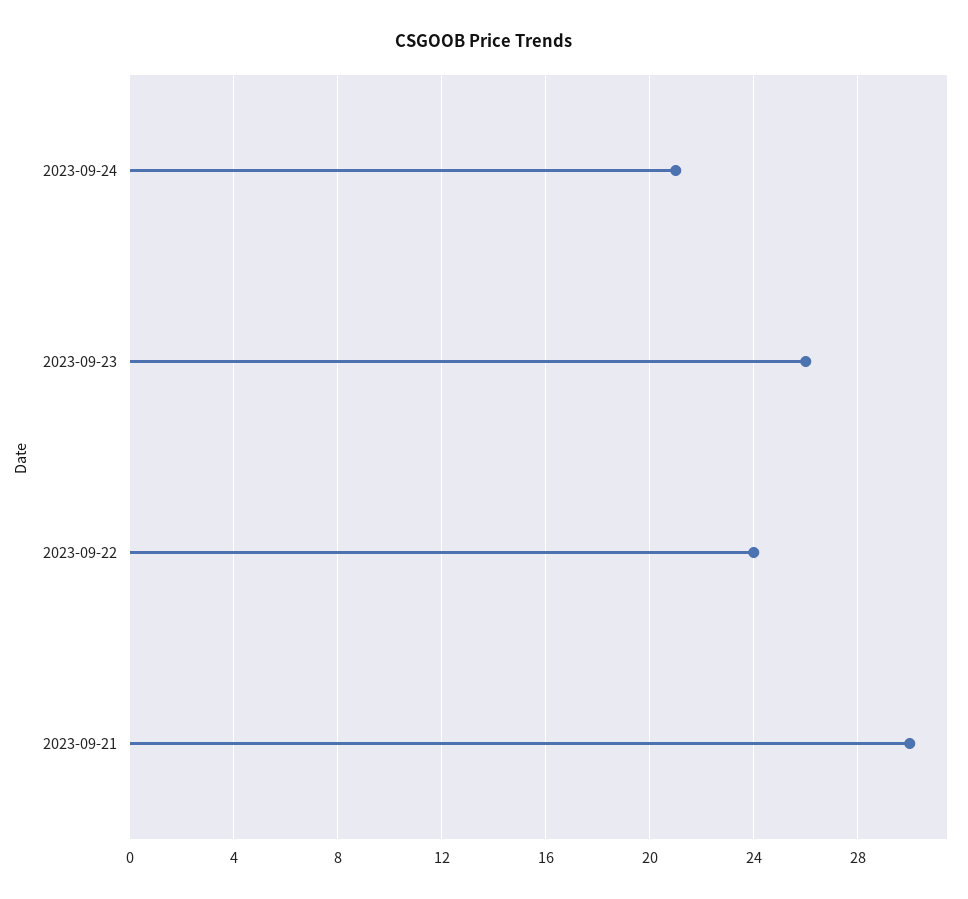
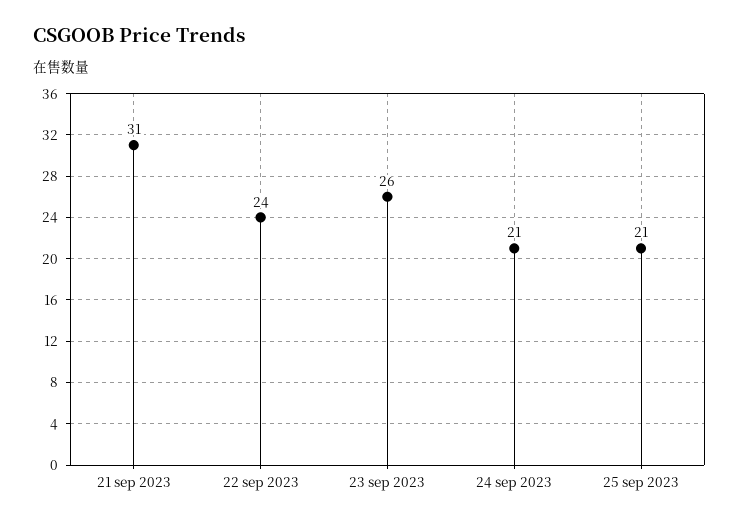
2023-09-21: 30 -> 31
25 sep 2023: none -> 21

